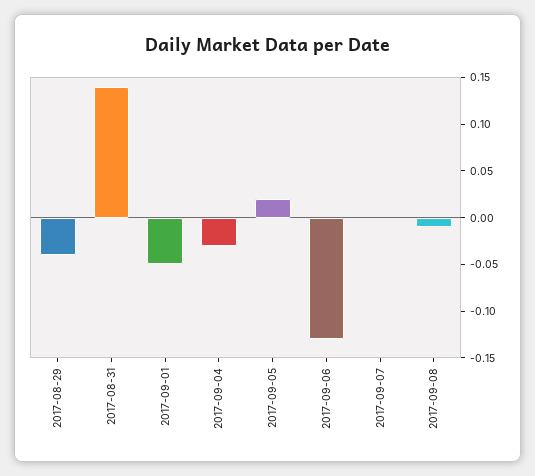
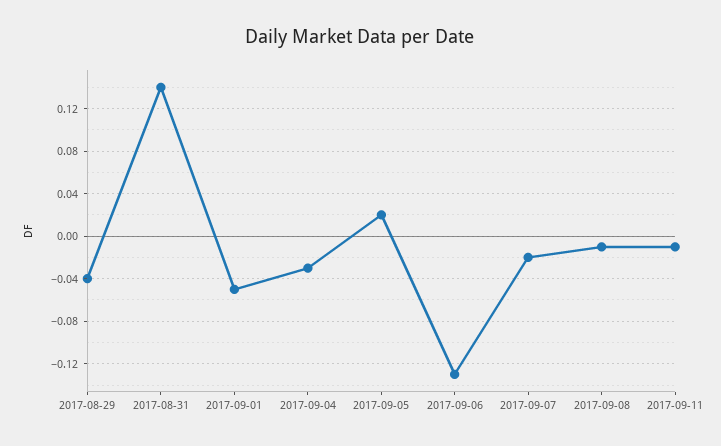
2017-09-07: 0 -> -0.02
2017-09-11: none -> -0.01

